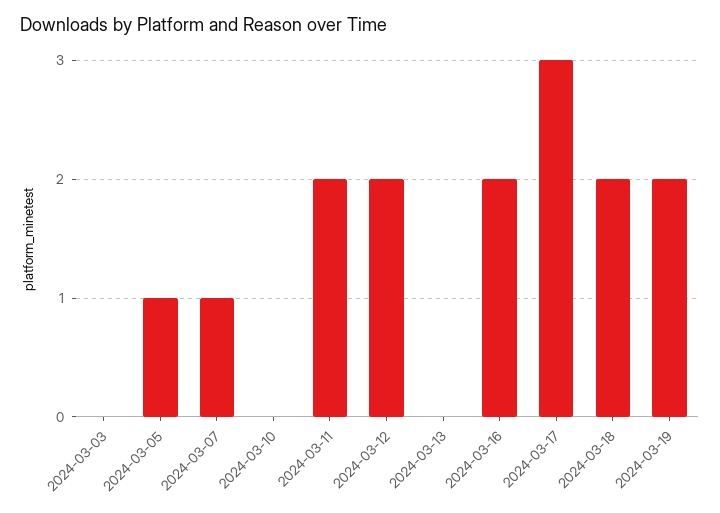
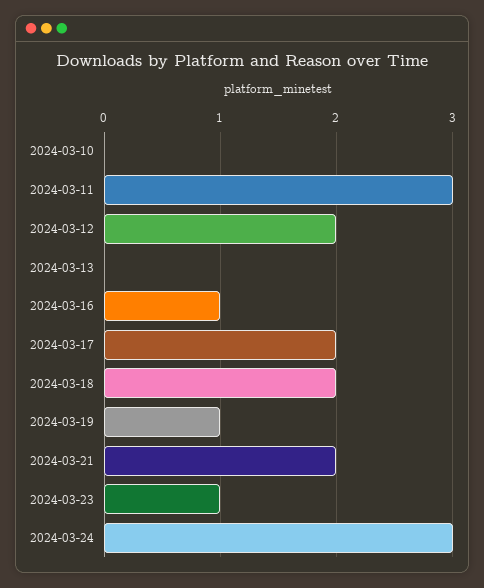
2024-03-03: 0 -> none
2024-03-05: 1 -> none
2024-03-07: 1 -> none
2024-03-11: 2 -> 3
2024-03-16: 2 -> 1
2024-03-17: 3 -> 2
2024-03-19: 2 -> 1
2024-03-21: none -> 2
2024-03-23: none -> 1
2024-03-24: none -> 3

